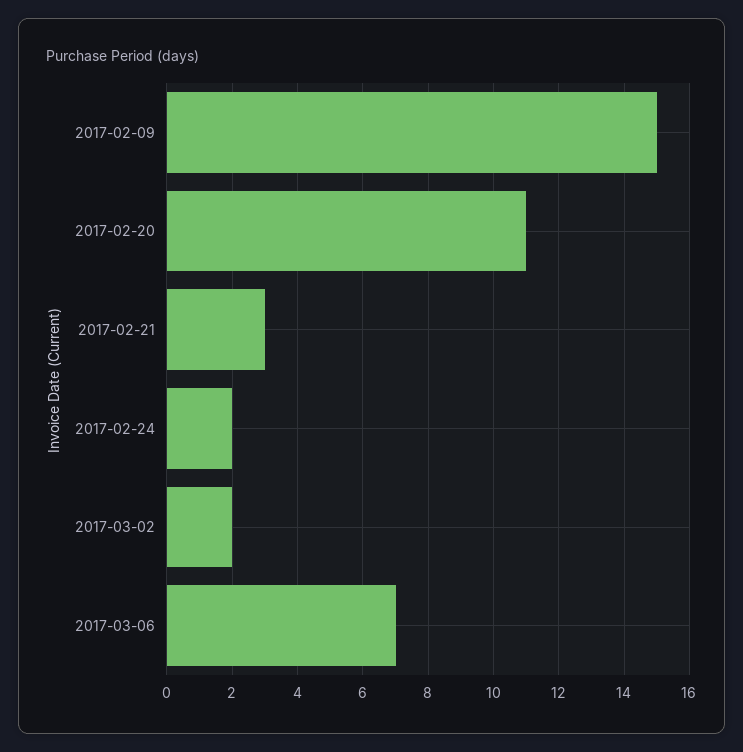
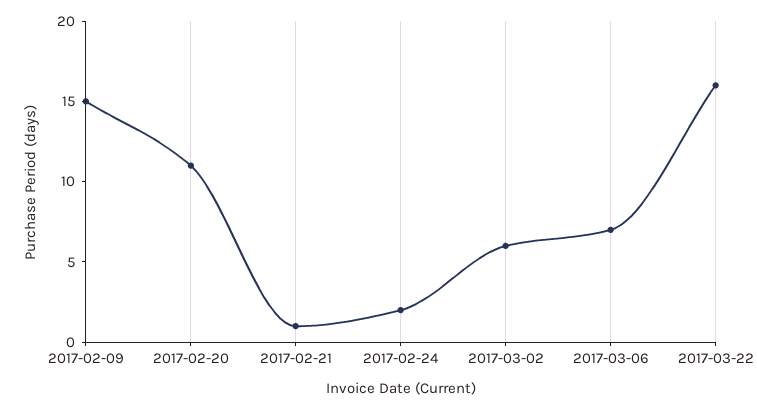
2017-02-21: 3 -> 1
2017-03-02: 2 -> 6
2017-03-22: none -> 16

